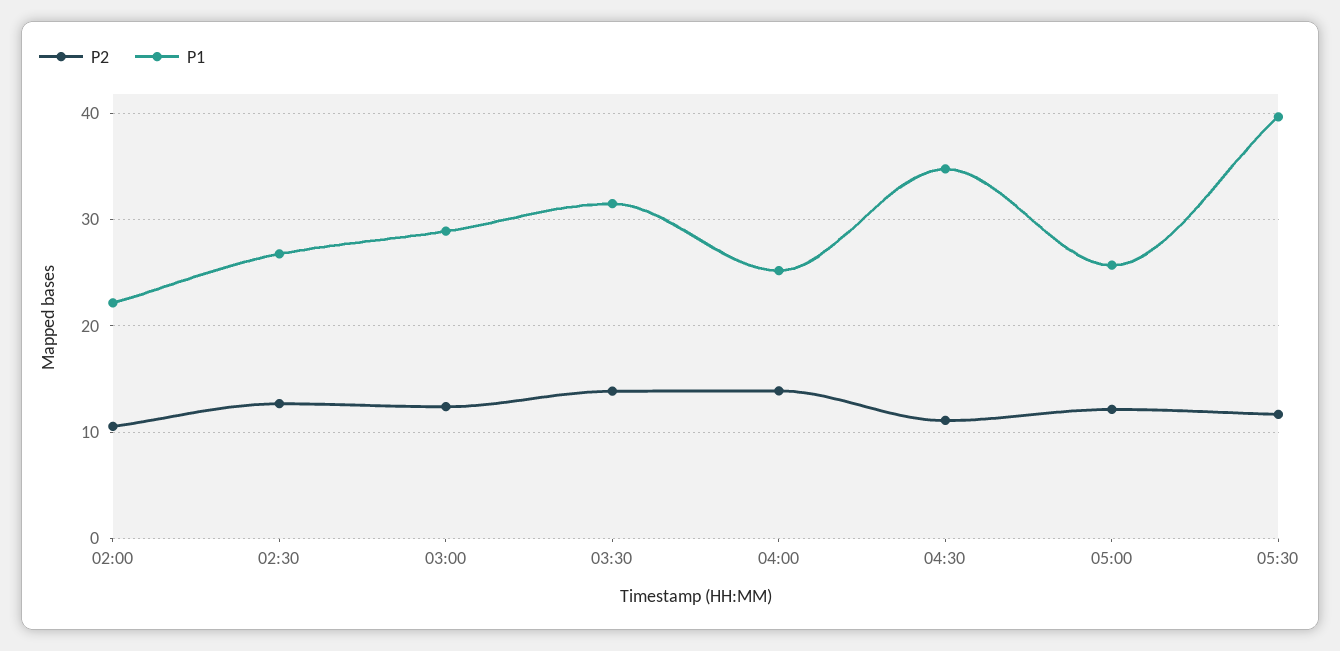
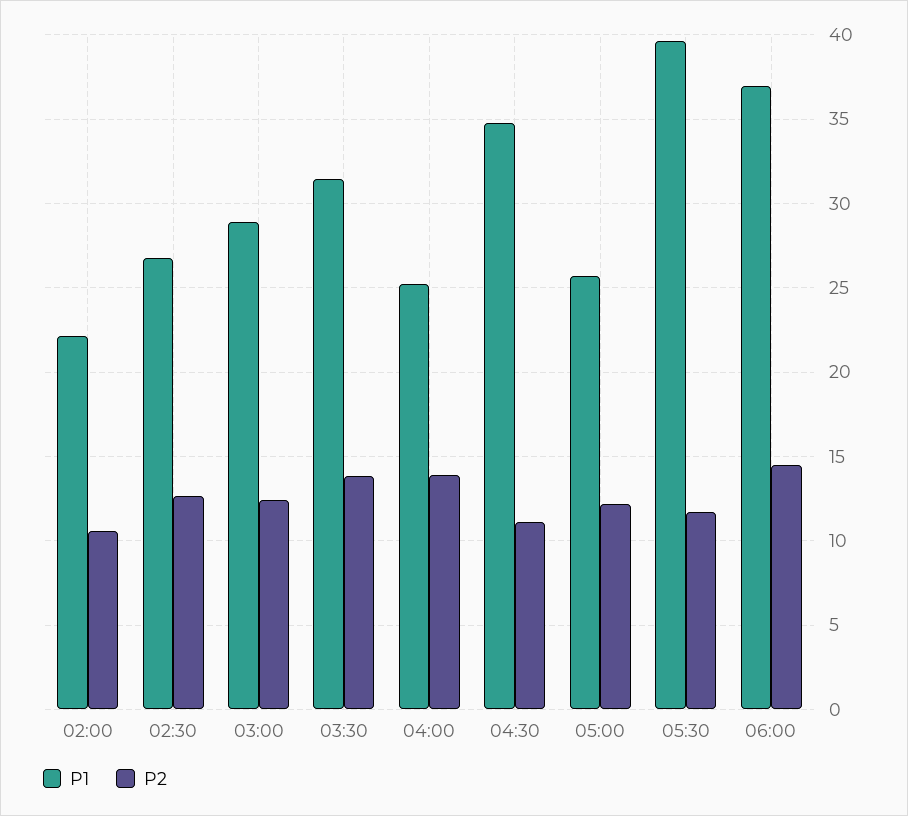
P1, 06:00: none -> 37
P2, 06:00: none -> 14.5

